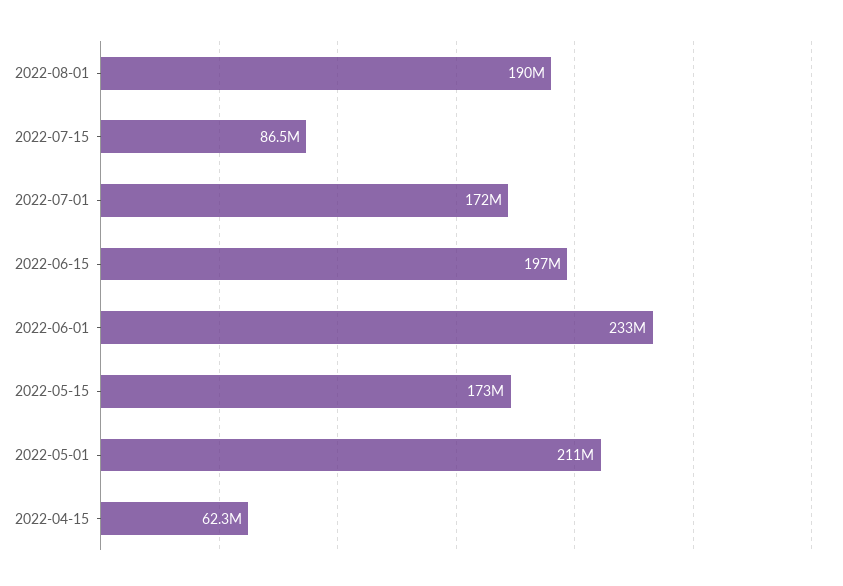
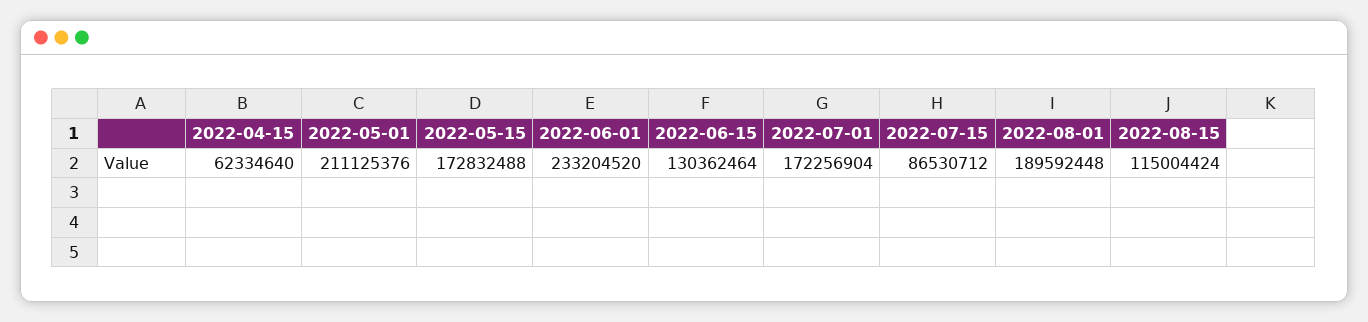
2022-06-15: 197000000 -> 130362464
2022-08-15: none -> 115004424

